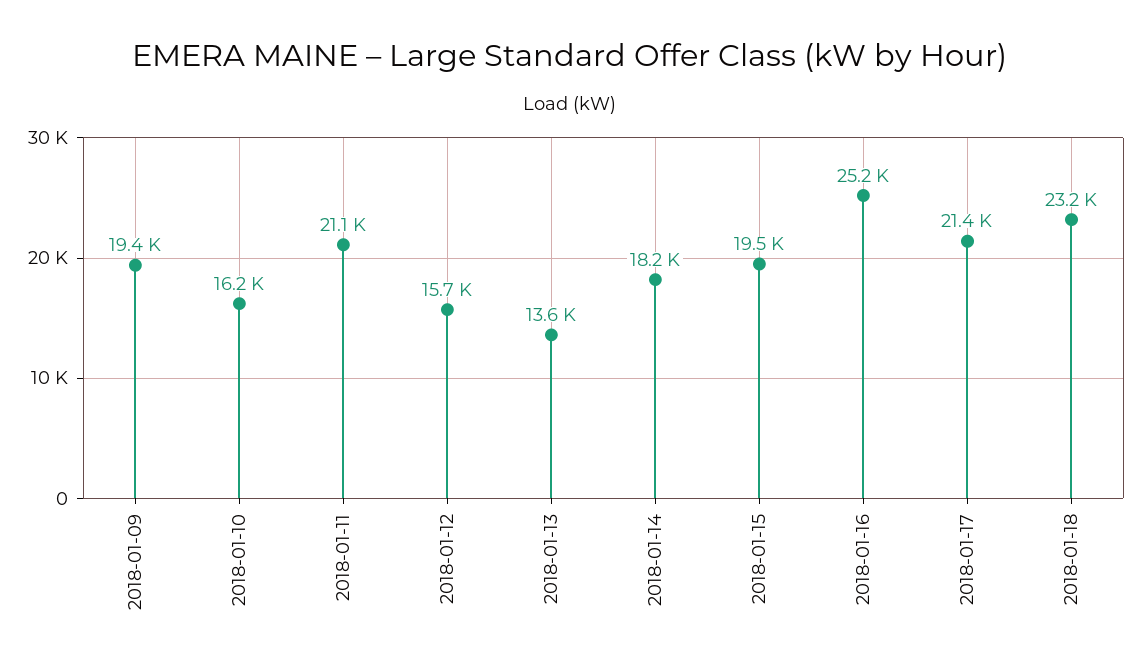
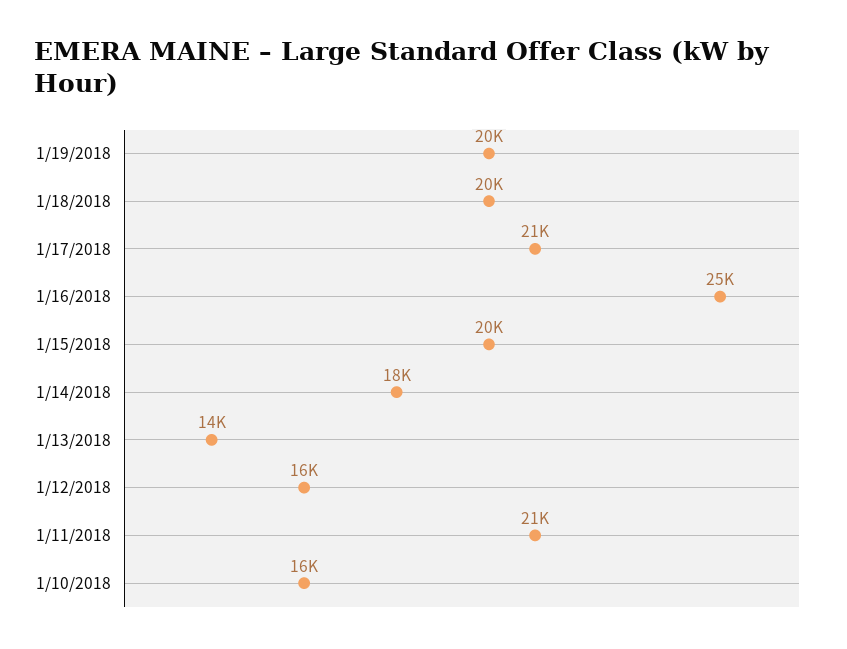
2018-01-09: 19400 -> none
2018-01-18: 23200 -> 20000
1/19/2018: none -> 20000

